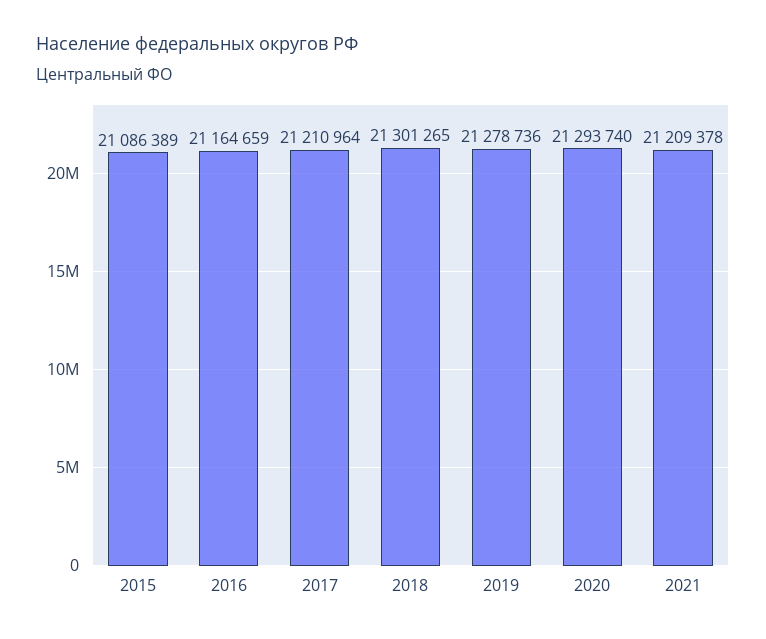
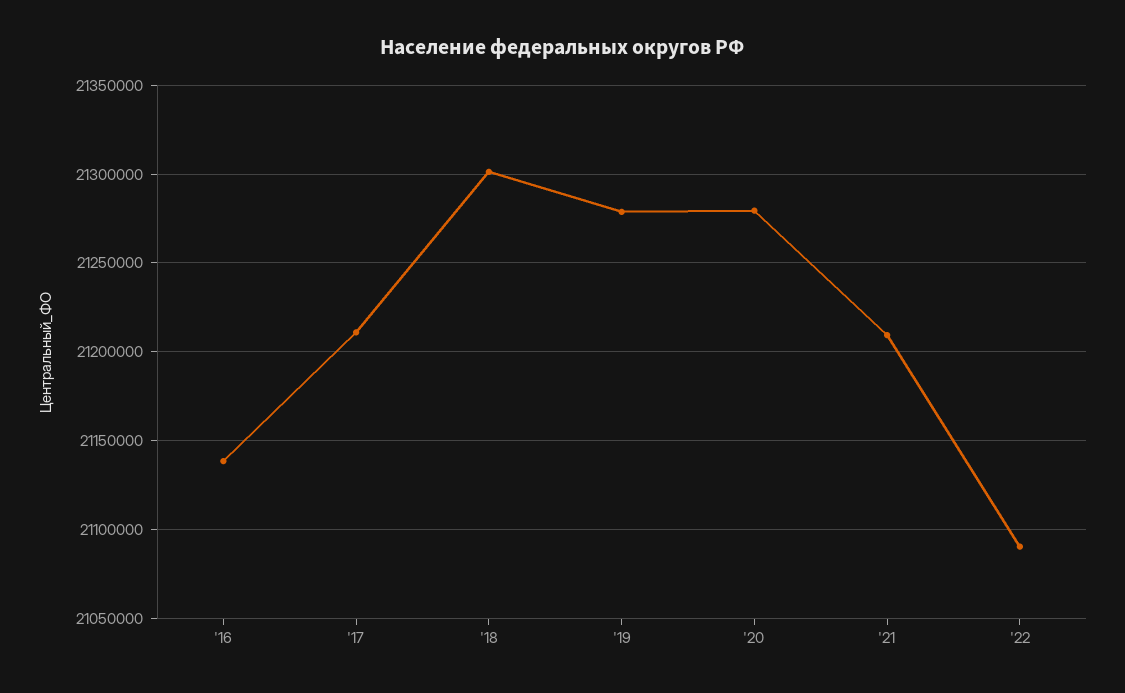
2015: 21086389 -> none
2016: 21164659 -> 21140000
2020: 21293740 -> 21280000
'22: none -> 21090000

